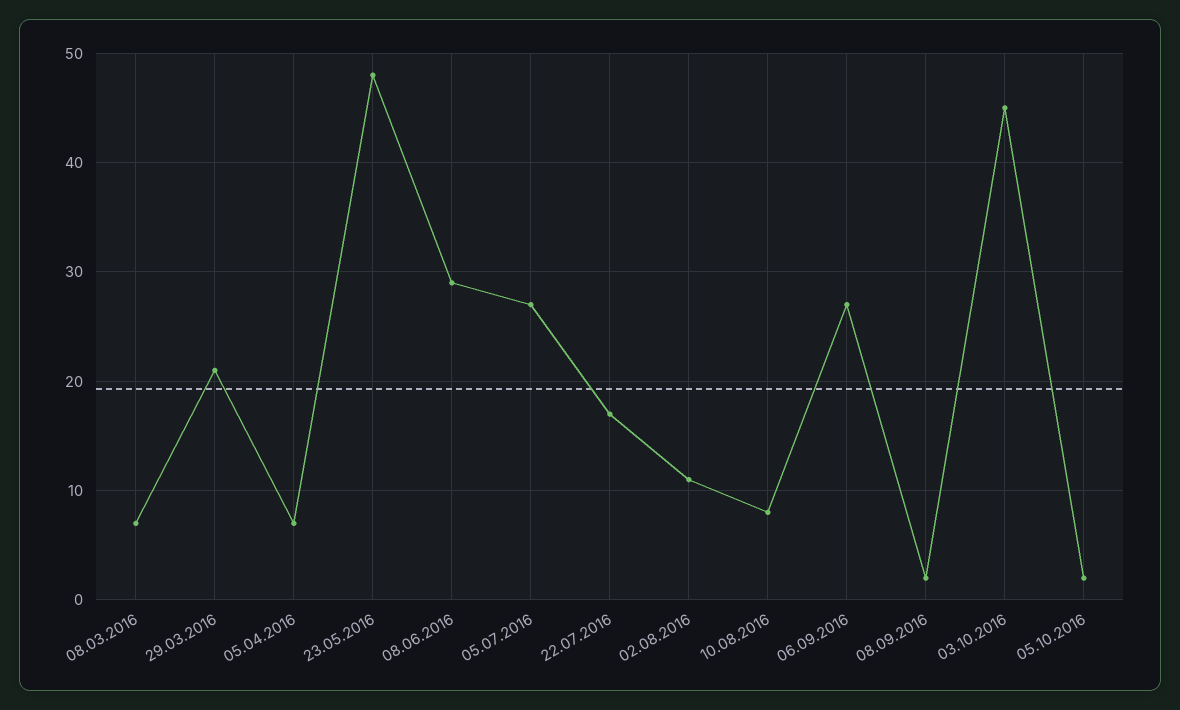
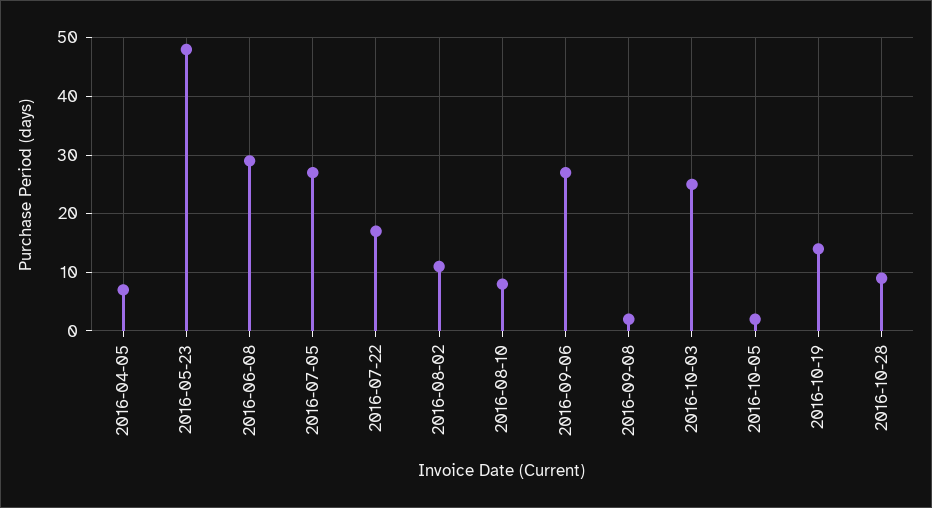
08.03.2016: 7 -> none
29.03.2016: 21 -> none
03.10.2016: 45 -> 25
2016-10-19: none -> 15
2016-10-28: none -> 10

